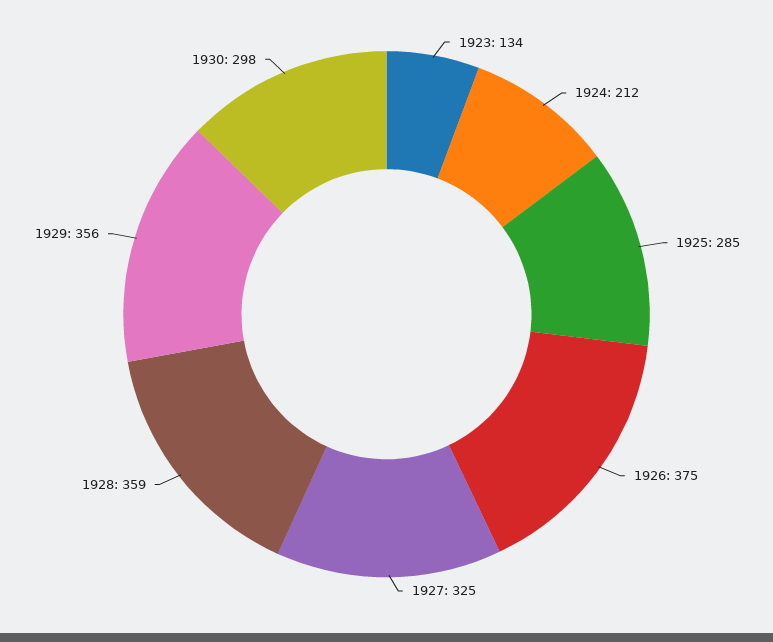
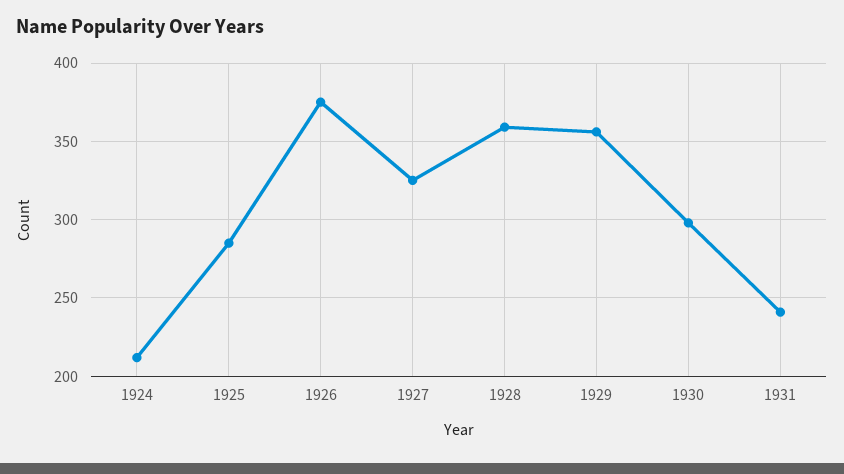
1923: 134 -> none
1931: none -> 240

